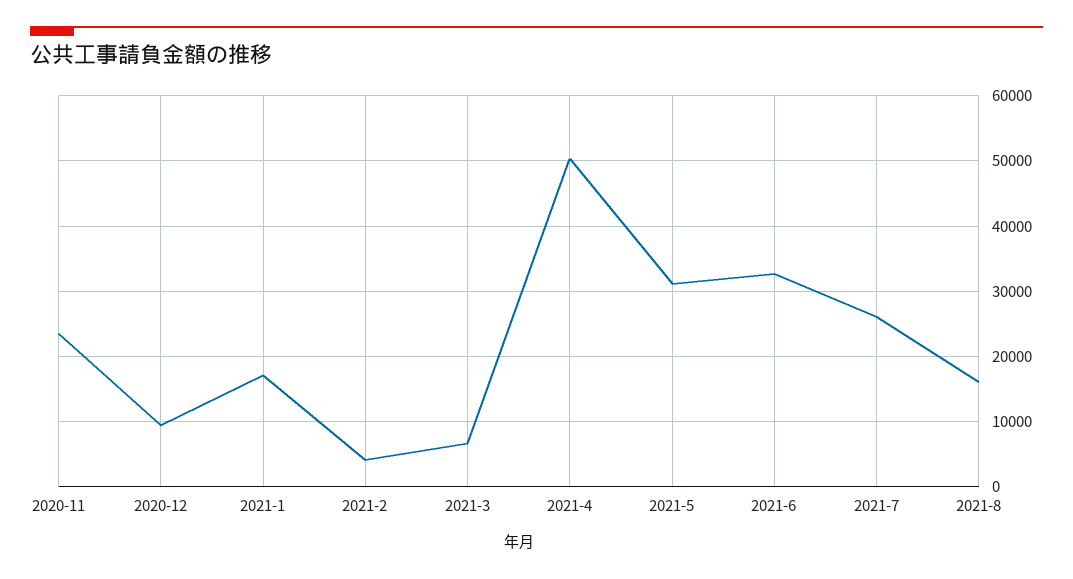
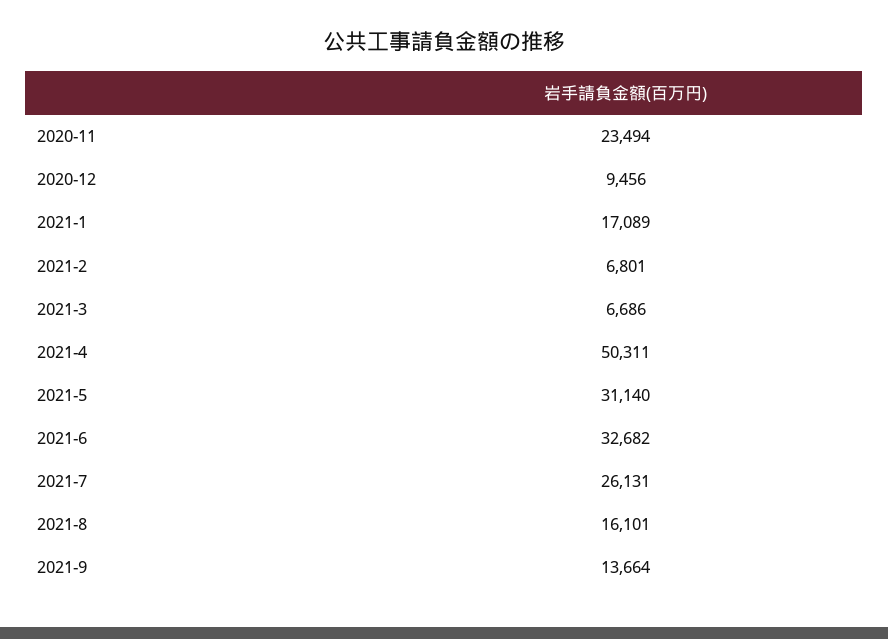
2021-2: 4000 -> 6801
2021-9: none -> 13664

